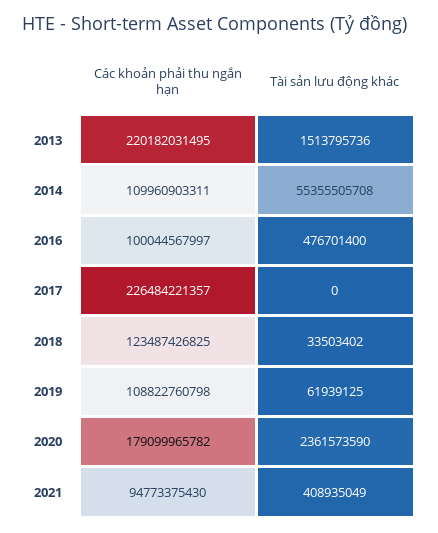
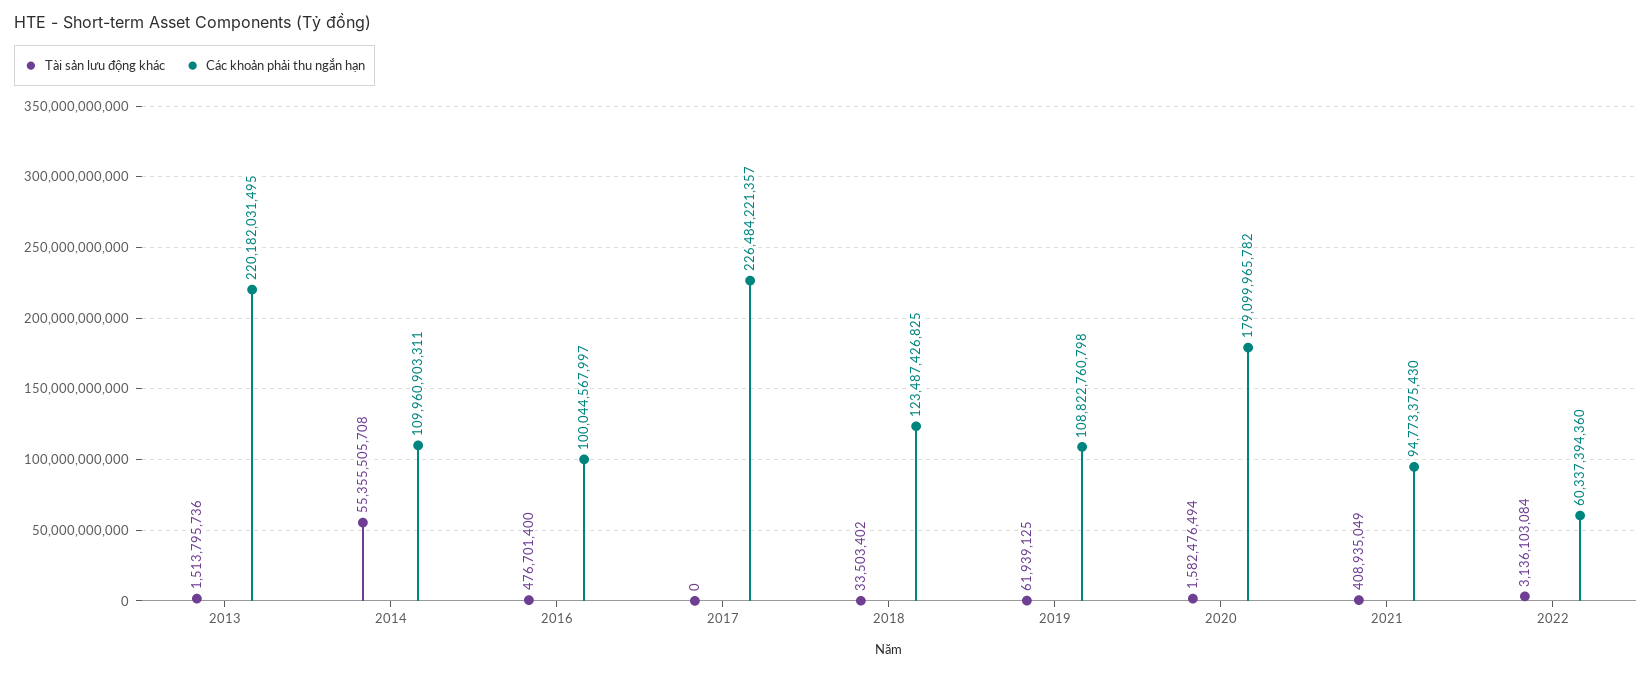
Tài sản lưu động khác, 2020: 2361573590 -> 1582476494
Tài sản lưu động khác, 2022: none -> 3136103084
Các khoản phải thu ngắn hạn, 2022: none -> 60337394360

